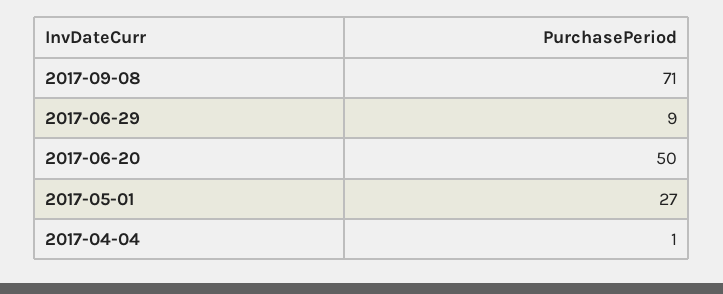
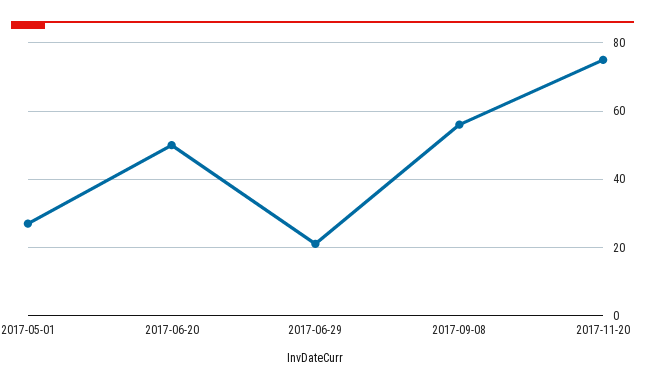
2017-09-08: 71 -> 55
2017-06-29: 9 -> 20
2017-04-04: 1 -> none
2017-11-20: none -> 75

